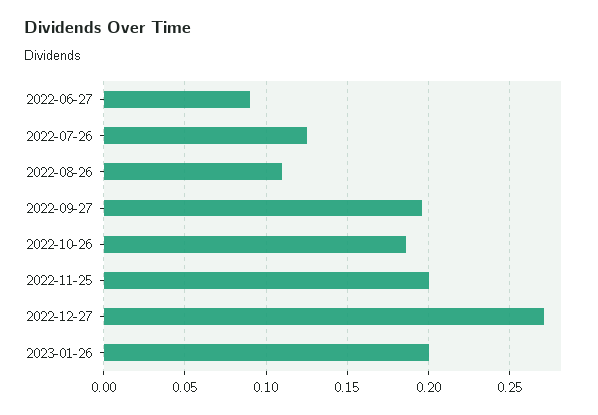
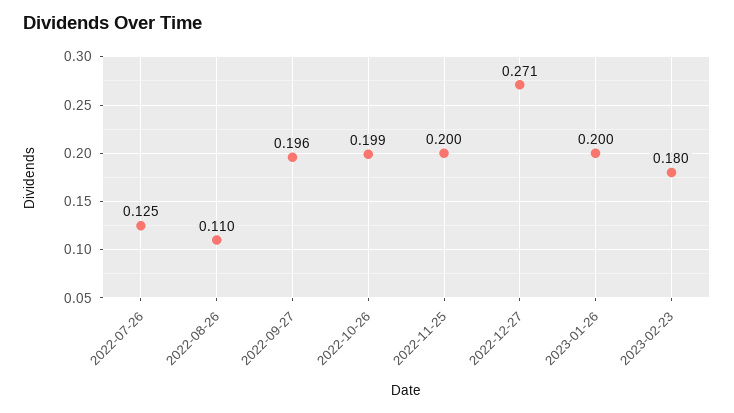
2022-06-27: 0.09 -> none
2022-10-26: 0.185 -> 0.199
2023-02-23: none -> 0.18

